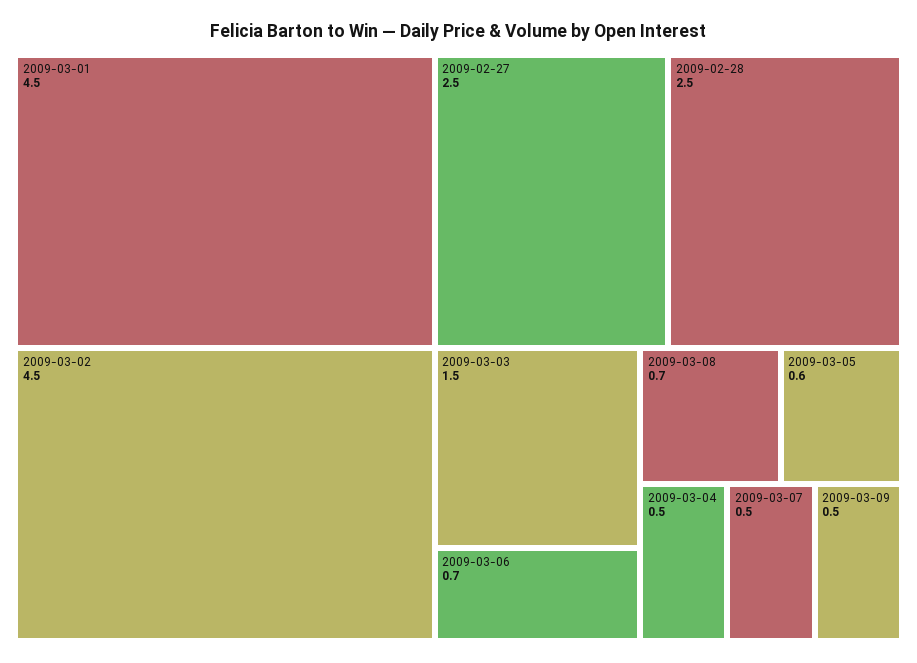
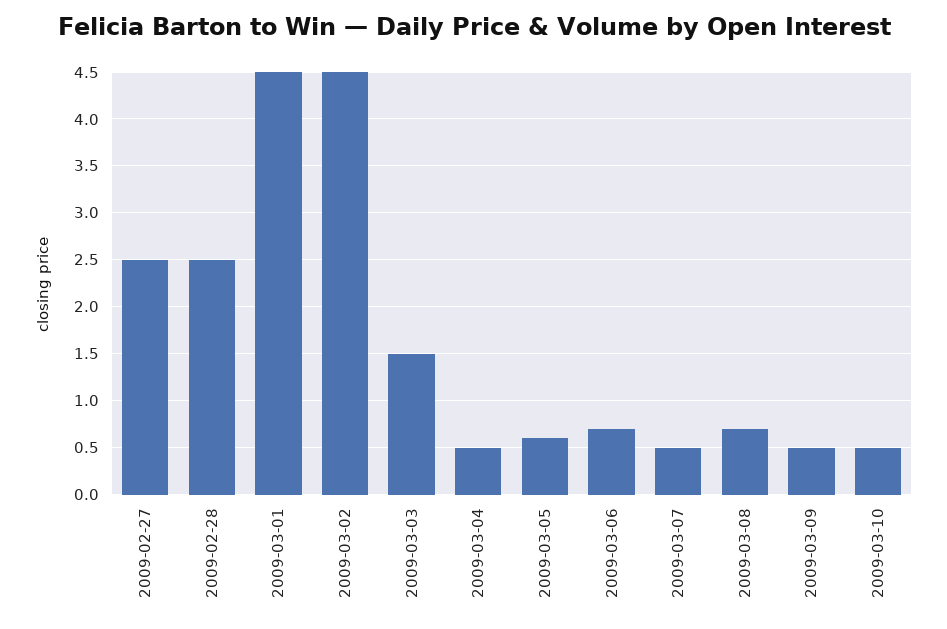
2009-03-10: none -> 0.5

